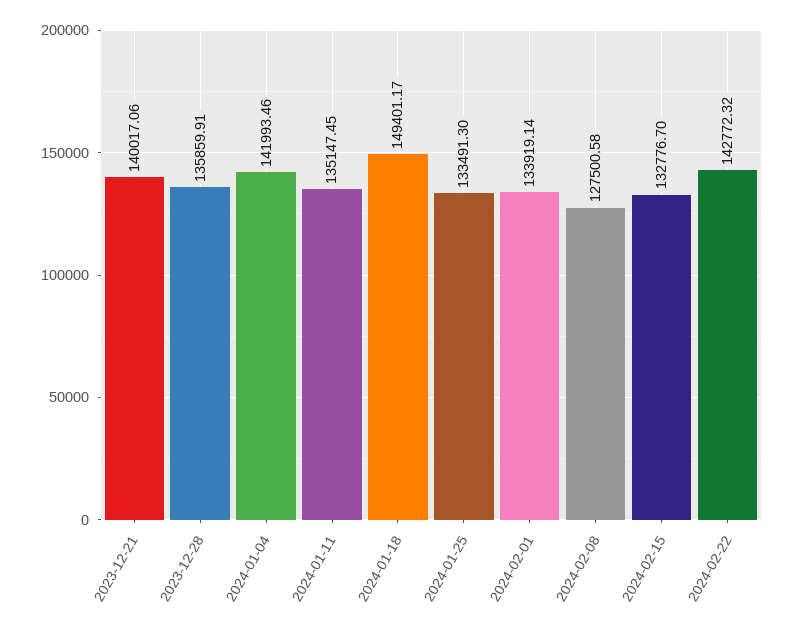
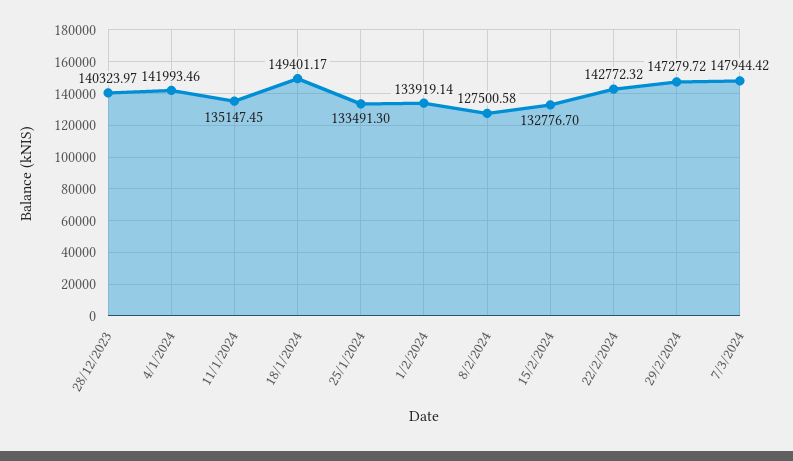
2023-12-21: 140017.06 -> none
2023-12-28: 135859.91 -> 140323.97
29/2/2024: none -> 147279.72
7/3/2024: none -> 147944.42

